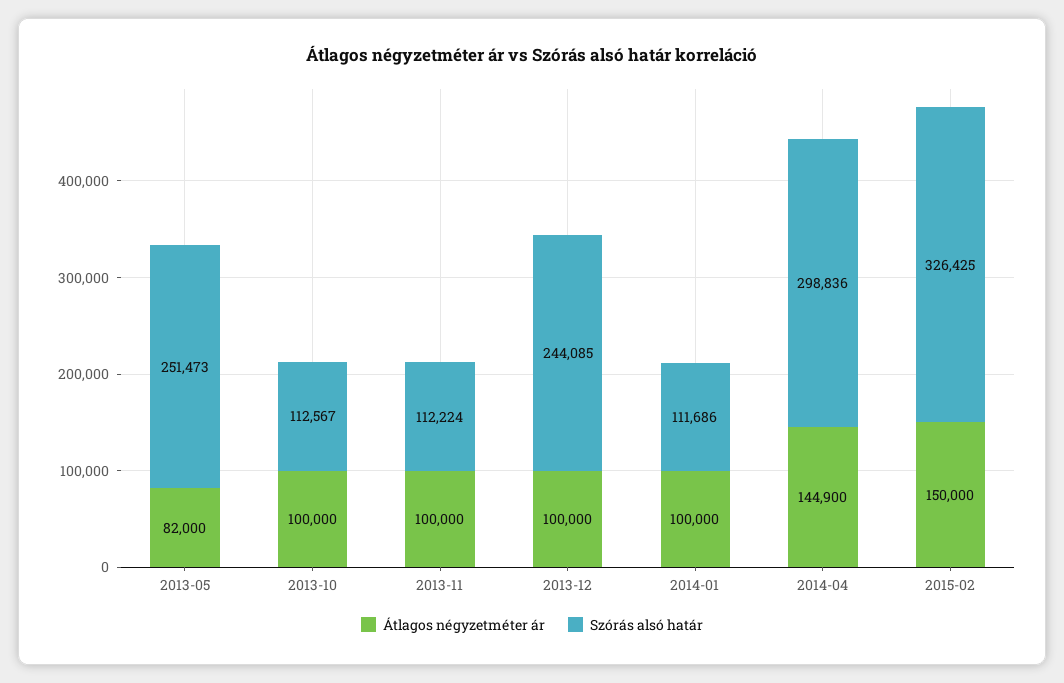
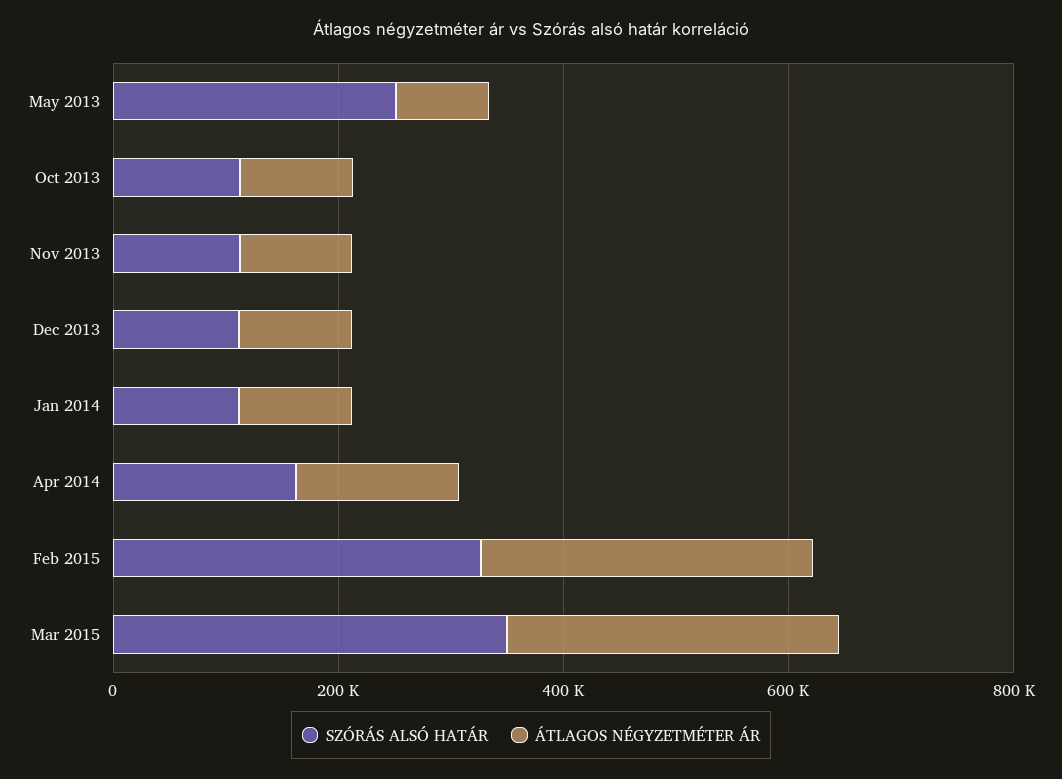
Szórás alsó határ, 2013-12: 244085 -> 100000
Szórás alsó határ, 2014-04: 298836 -> 150000
Átlagos négyzetméter ár, 2015-02: 150000 -> 300000
Szórás alsó határ, Mar 2015: none -> 350000
Átlagos négyzetméter ár, Mar 2015: none -> 300000

